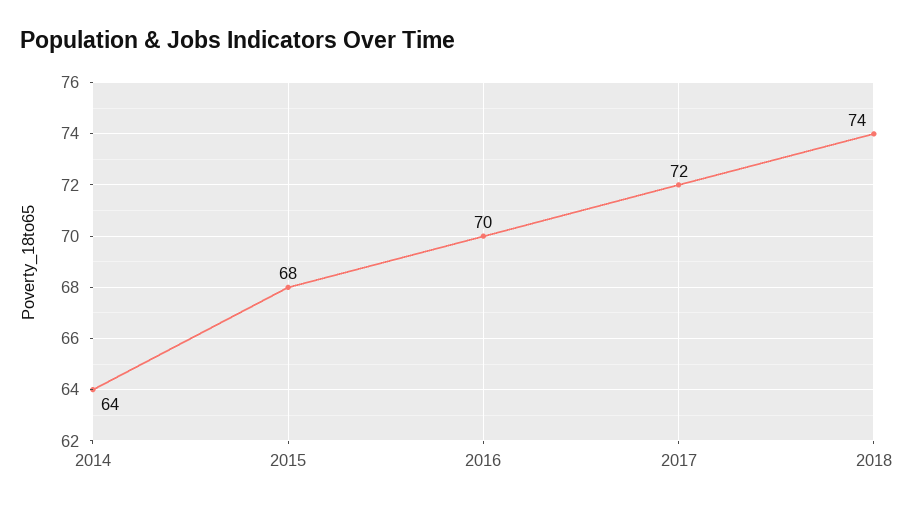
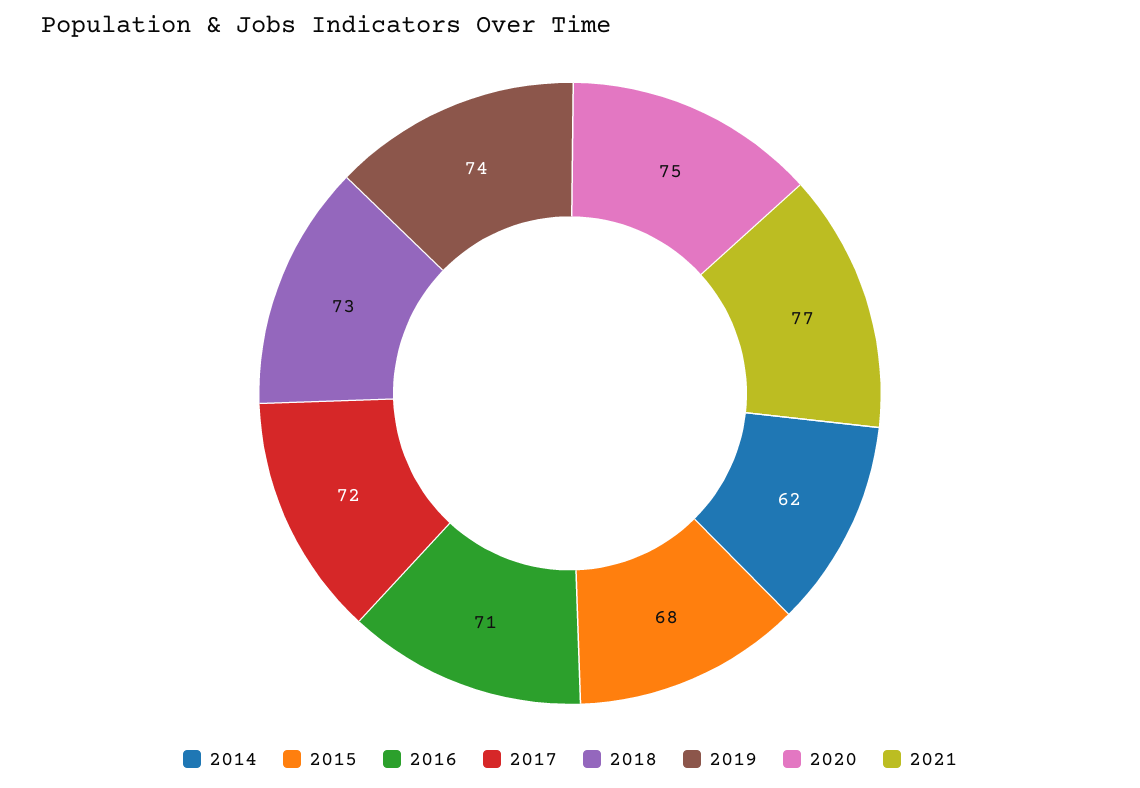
2014: 64 -> 62
2016: 70 -> 71
2018: 74 -> 73
2019: none -> 74
2020: none -> 75
2021: none -> 77

